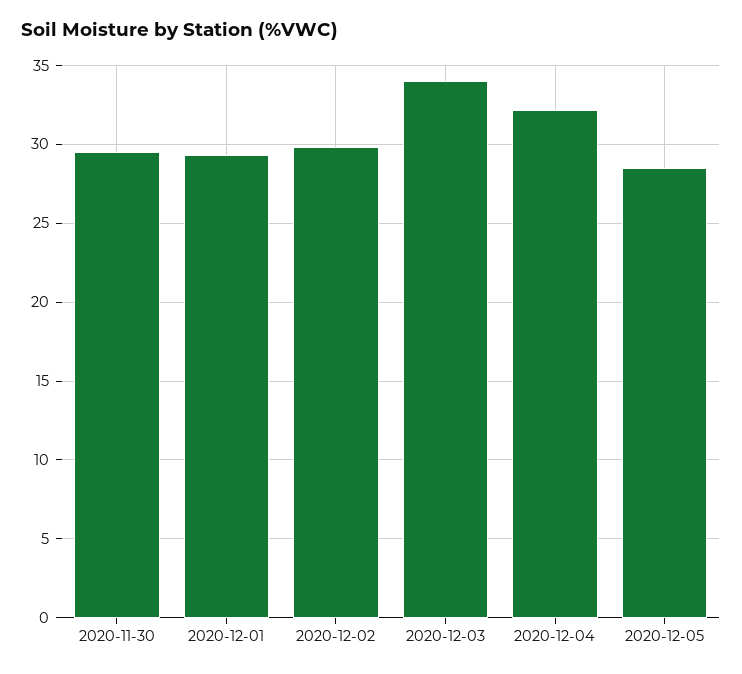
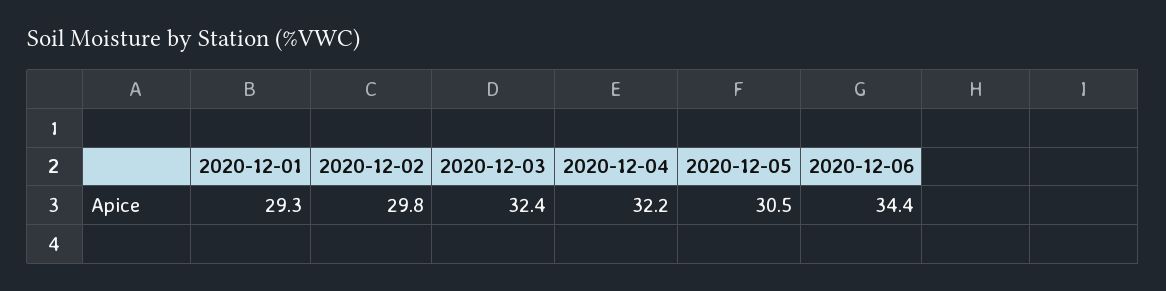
2020-11-30: 29.5 -> none
2020-12-03: 34 -> 32.4
2020-12-05: 28.5 -> 30.5
2020-12-06: none -> 34.4

